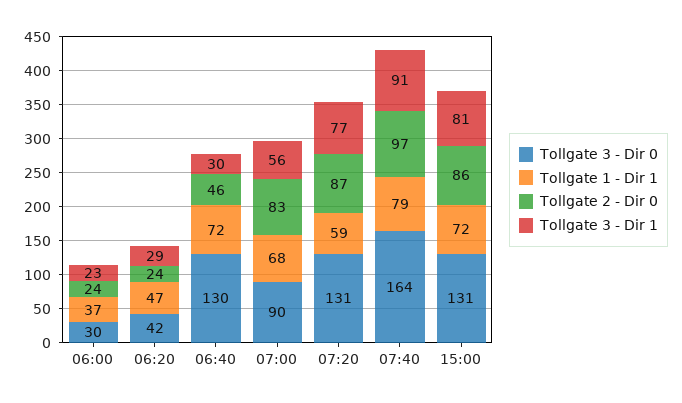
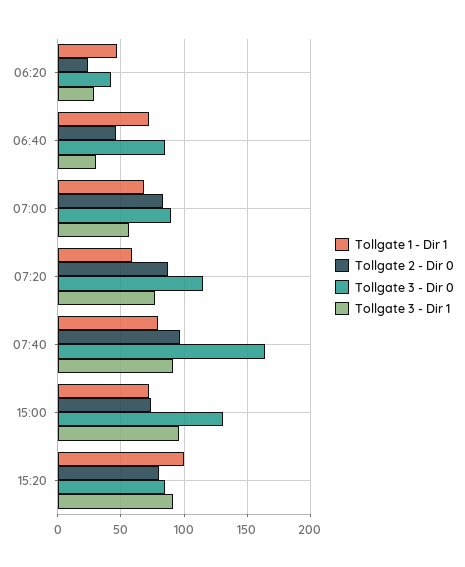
Tollgate 3 - Dir 0, 06:00: 30 -> none
Tollgate 1 - Dir 1, 06:00: 37 -> none
Tollgate 2 - Dir 0, 06:00: 24 -> none
Tollgate 3 - Dir 1, 06:00: 23 -> none
Tollgate 3 - Dir 0, 06:40: 130 -> 85
Tollgate 3 - Dir 0, 07:20: 131 -> 115
Tollgate 2 - Dir 0, 15:00: 86 -> 75
Tollgate 3 - Dir 1, 15:00: 81 -> 95
Tollgate 1 - Dir 1, 15:20: none -> 100
Tollgate 2 - Dir 0, 15:20: none -> 80
Tollgate 3 - Dir 0, 15:20: none -> 85
Tollgate 3 - Dir 1, 15:20: none -> 90

